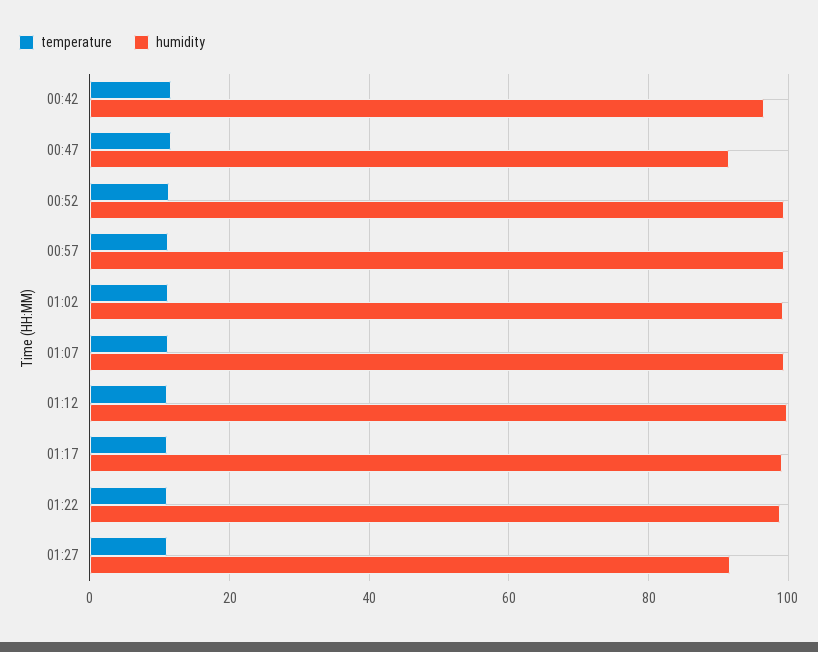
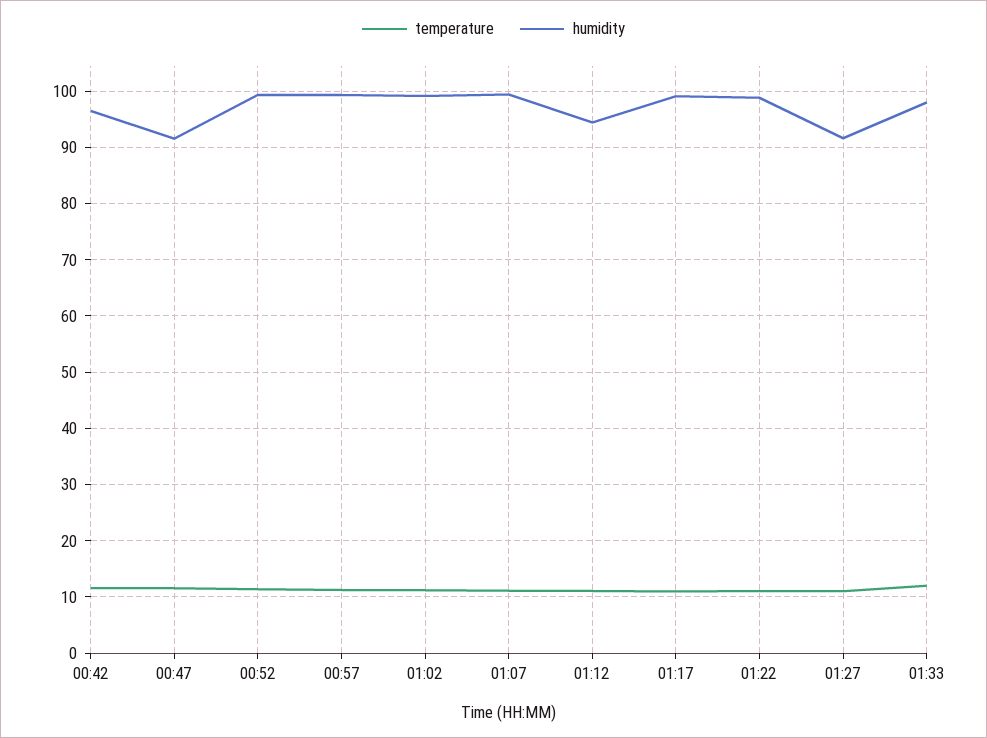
humidity, 01:12: 100 -> 94
temperature, 01:33: none -> 12
humidity, 01:33: none -> 98

